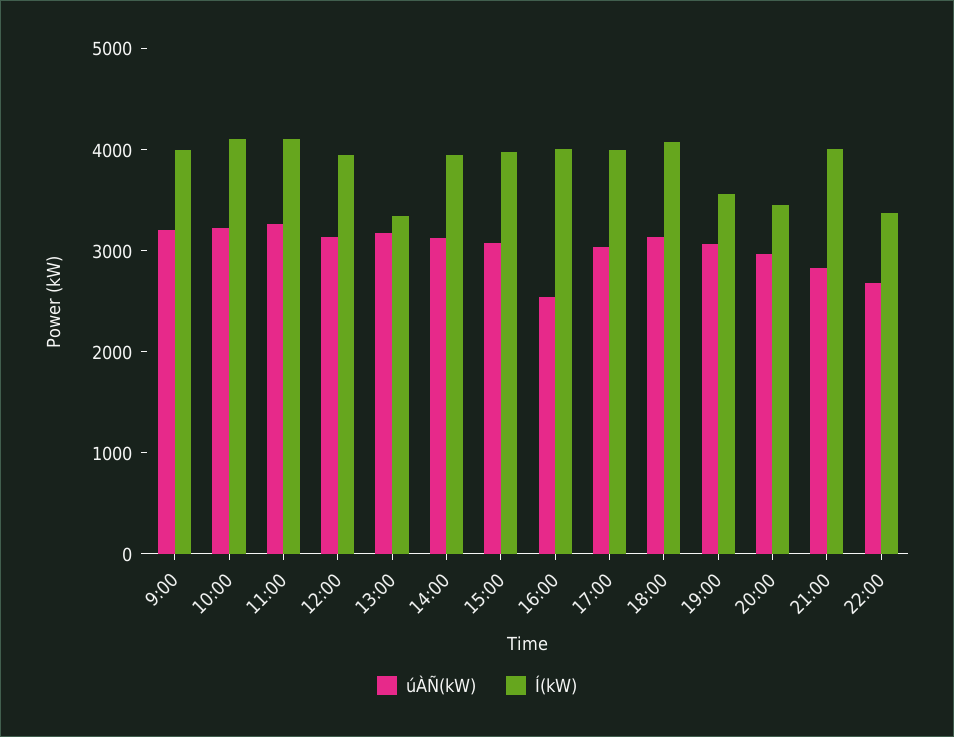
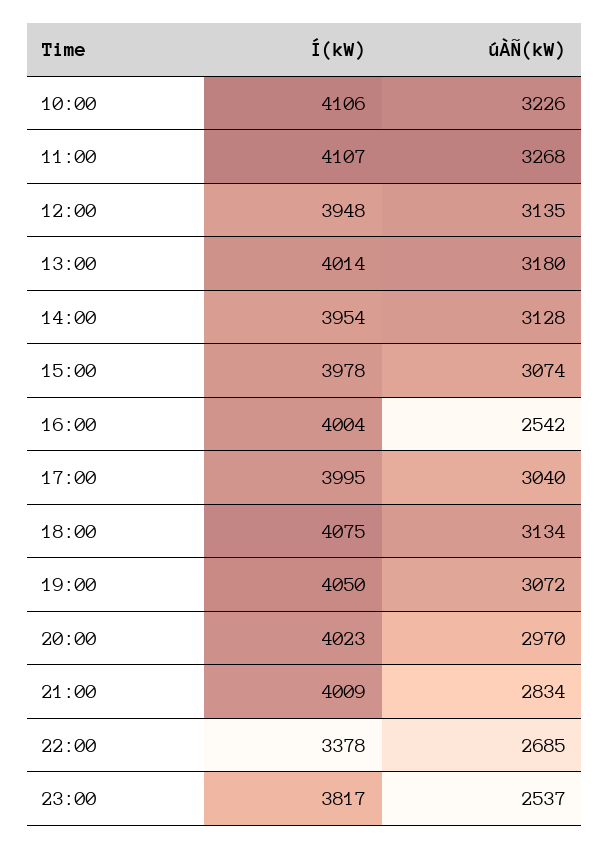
úÀÑ(kW), 9:00: 3200 -> none
Í(kW), 9:00: 4000 -> none
Í(kW), 13:00: 3400 -> 4014
Í(kW), 19:00: 3600 -> 4050
Í(kW), 20:00: 3400 -> 4023
Í(kW), 23:00: none -> 3817
úÀÑ(kW), 23:00: none -> 2537

